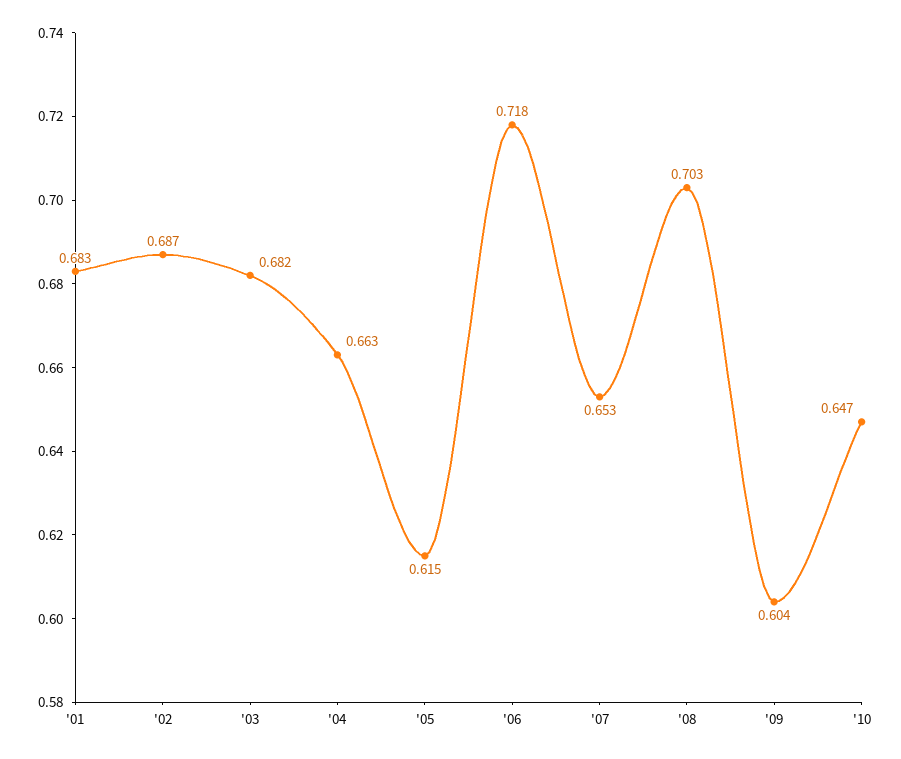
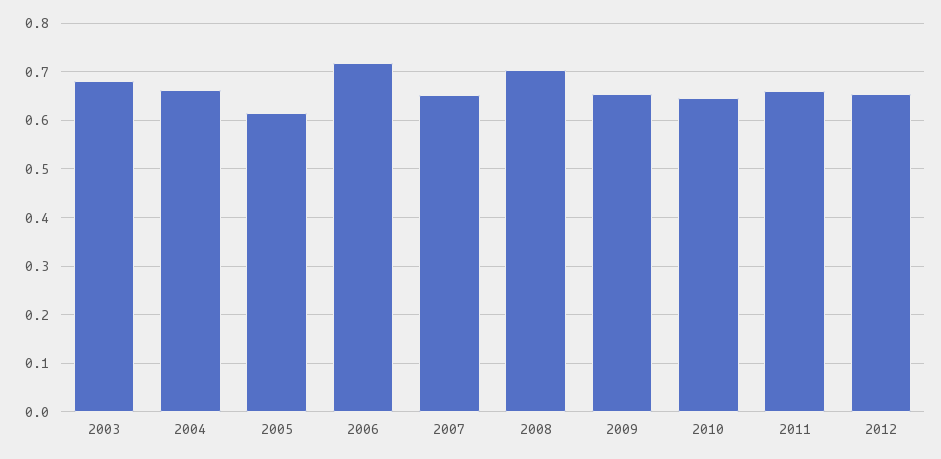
'01: 0.683 -> none
'02: 0.687 -> none
'09: 0.604 -> 0.66
2011: none -> 0.66
2012: none -> 0.66

